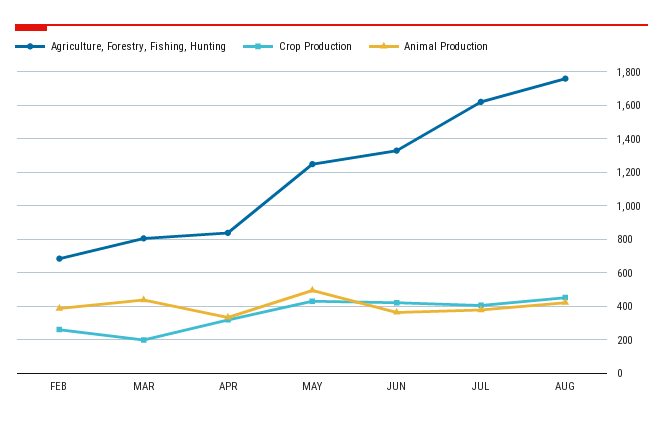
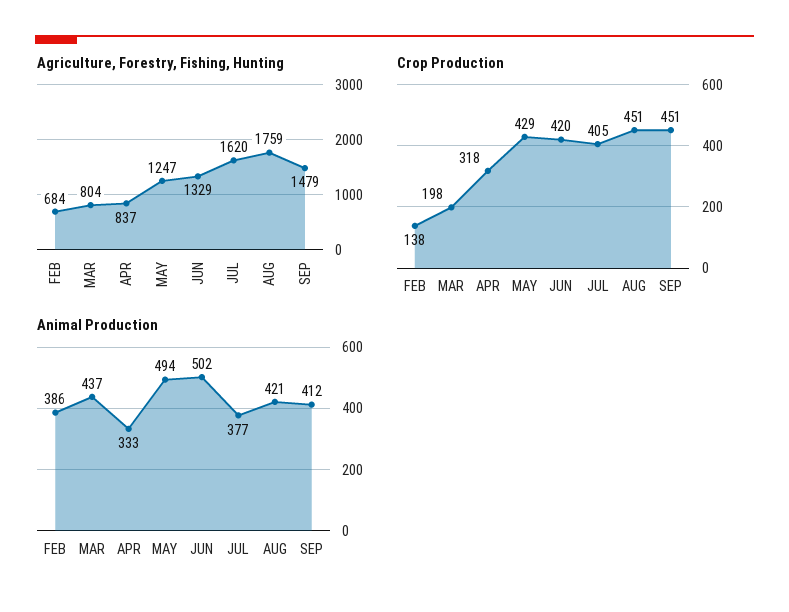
Crop Production, FEB: 250 -> 138
Animal Production, JUN: 350 -> 502
Agriculture, Forestry, Fishing, Hunting, SEP: none -> 1479
Crop Production, SEP: none -> 451
Animal Production, SEP: none -> 412

